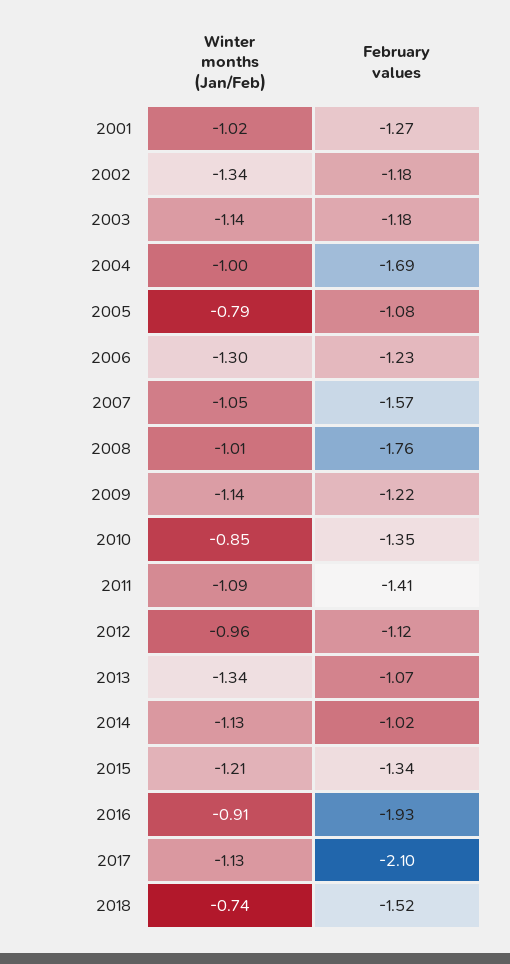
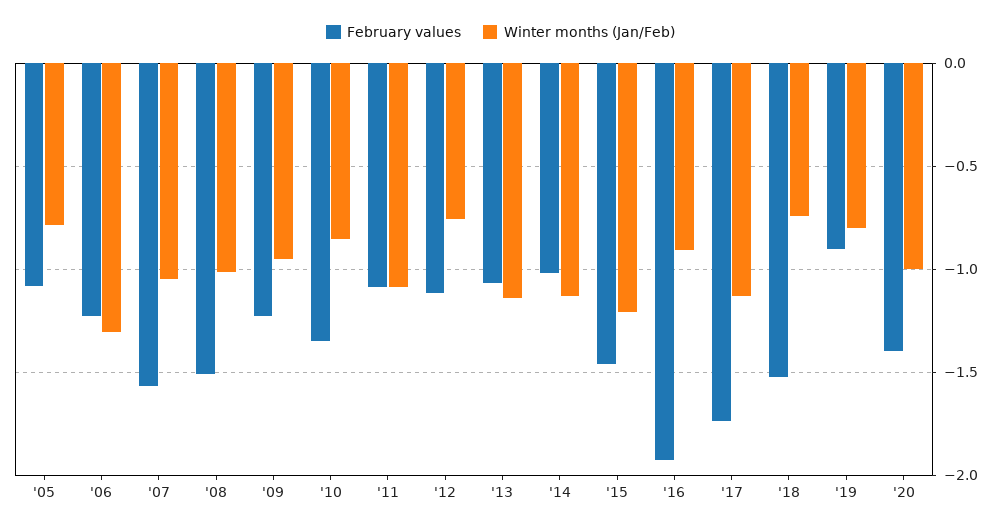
Winter months (Jan/Feb), 2001: -1.02 -> none
February values, 2001: -1.27 -> none
Winter months (Jan/Feb), 2002: -1.34 -> none
February values, 2002: -1.18 -> none
Winter months (Jan/Feb), 2003: -1.14 -> none
February values, 2003: -1.18 -> none
Winter months (Jan/Feb), 2004: -1 -> none
February values, 2004: -1.69 -> none
February values, 2008: -1.76 -> -1.5
Winter months (Jan/Feb), 2009: -1.14 -> -0.95
February values, 2011: -1.41 -> -1.1
Winter months (Jan/Feb), 2012: -0.96 -> -0.75
Winter months (Jan/Feb), 2013: -1.34 -> -1.15
February values, 2015: -1.34 -> -1.45
February values, 2017: -2.1 -> -1.75
February values, '19: none -> -0.9
Winter months (Jan/Feb), '19: none -> -0.8
February values, '20: none -> -1.4
Winter months (Jan/Feb), '20: none -> -1

